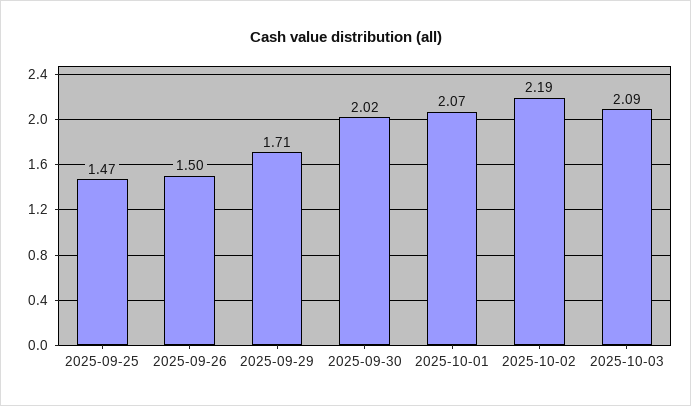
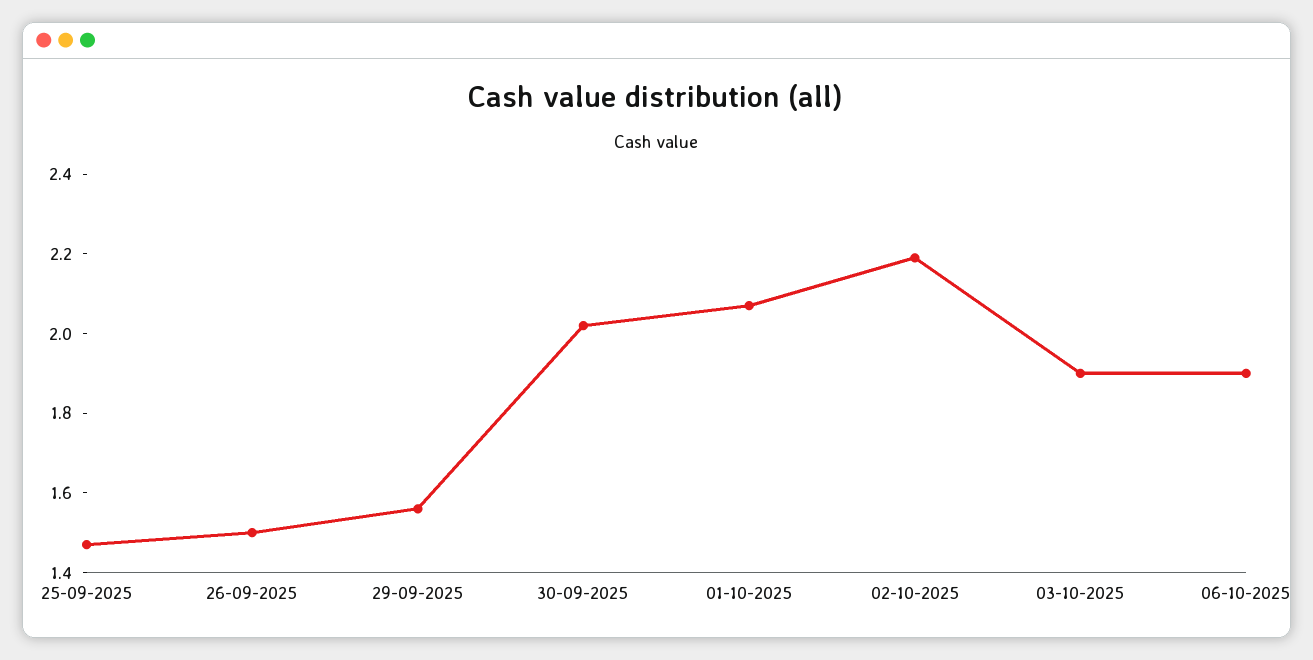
2025-09-29: 1.71 -> 1.55
2025-10-03: 2.09 -> 1.9
06-10-2025: none -> 1.9

